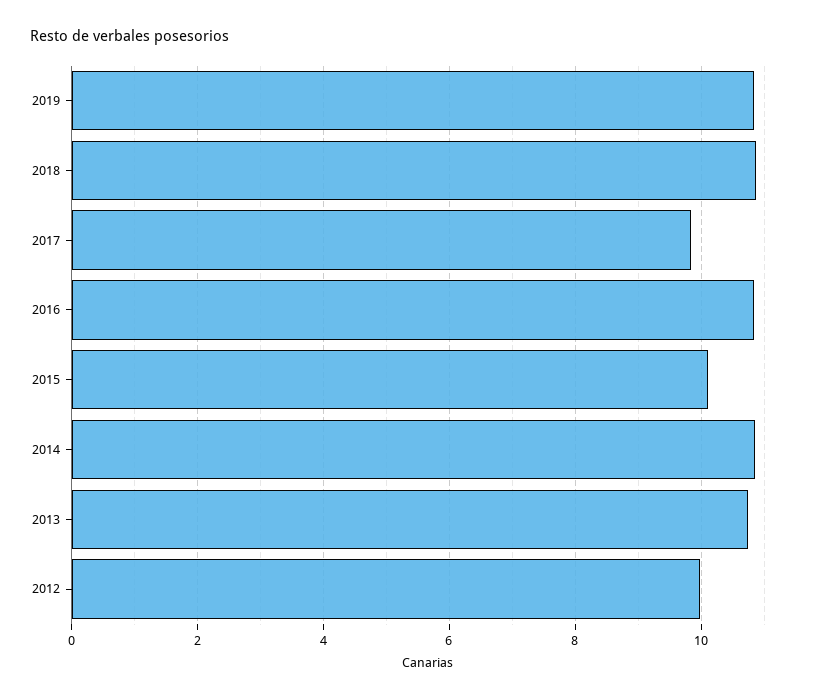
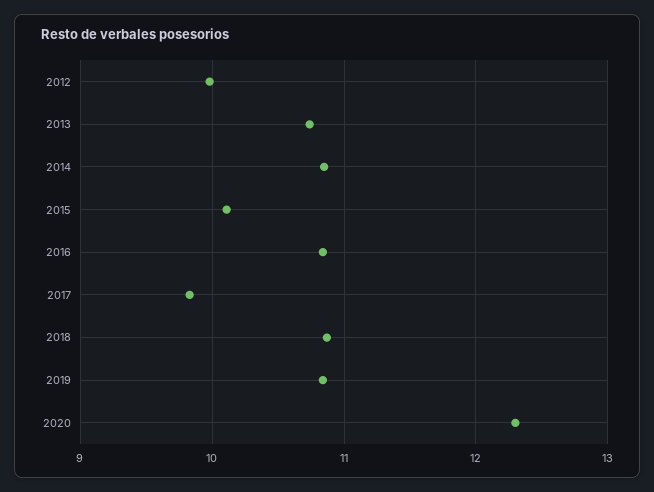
2020: none -> 12.3

